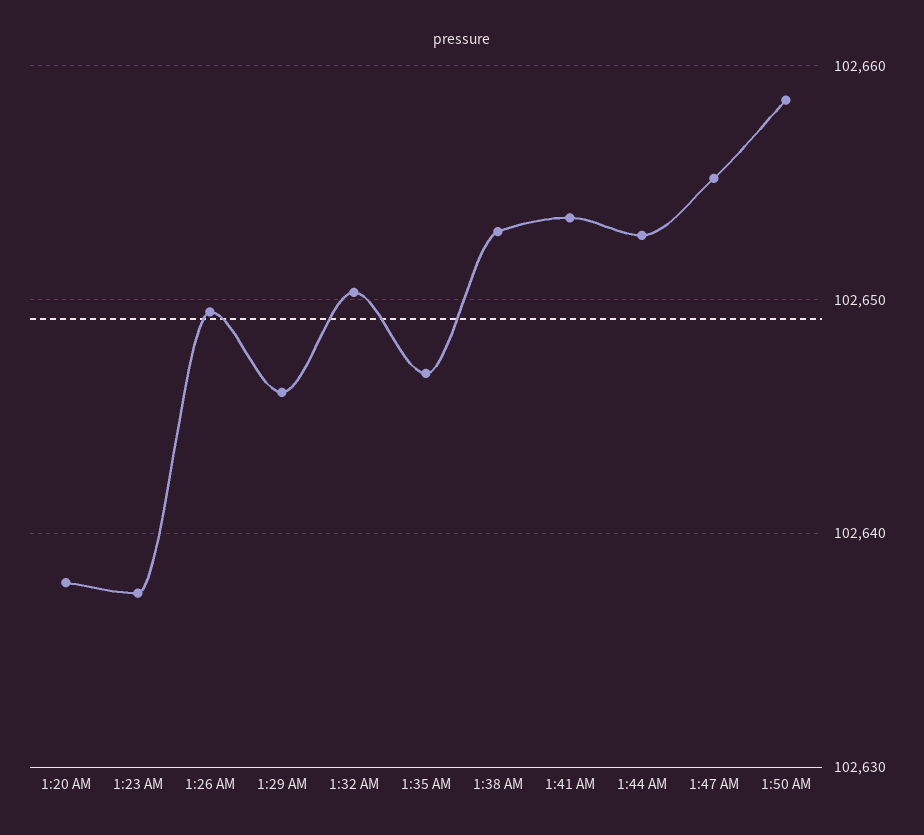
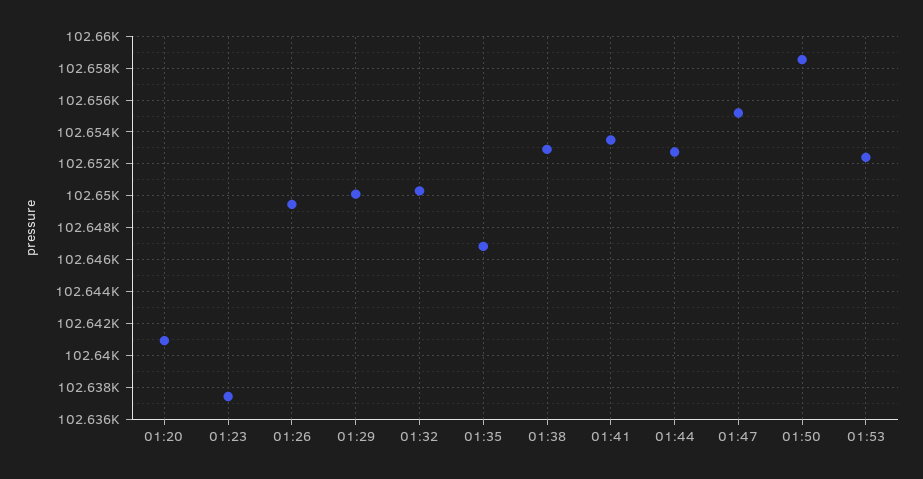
1:20 AM: 102638 -> 102641
1:29 AM: 102646 -> 102650
01:53: none -> 102652.5

